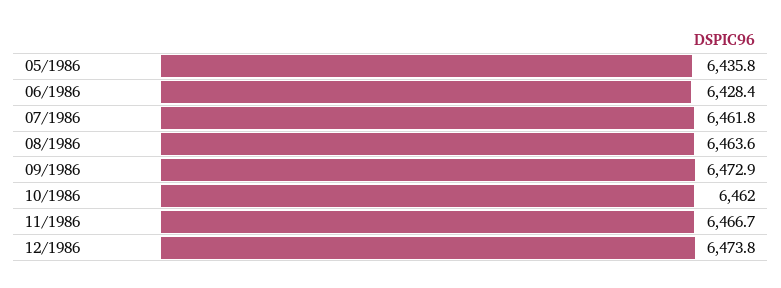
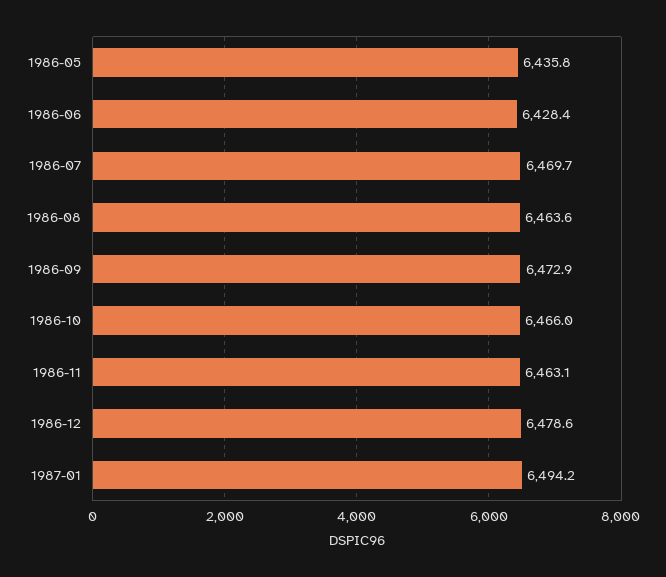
07/1986: 6461.8 -> 6469.7
10/1986: 6462 -> 6466
11/1986: 6466.7 -> 6463.1
12/1986: 6473.8 -> 6478.6
1987-01: none -> 6494.2

